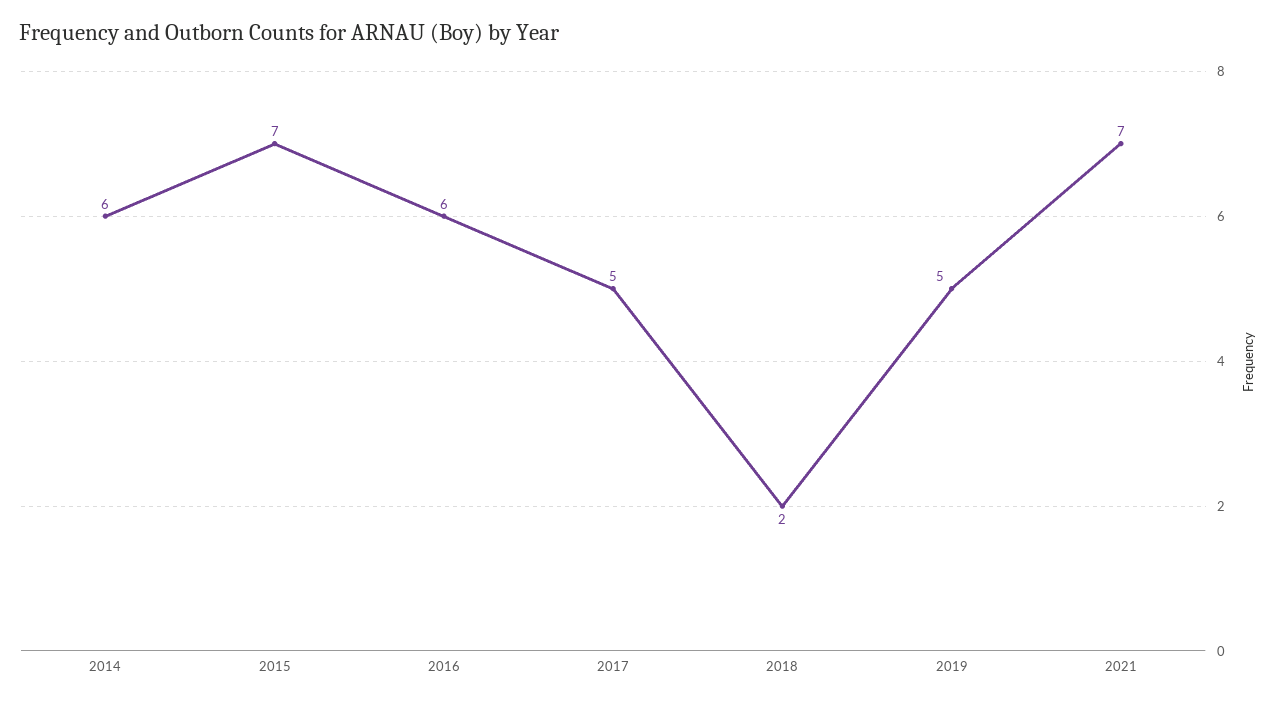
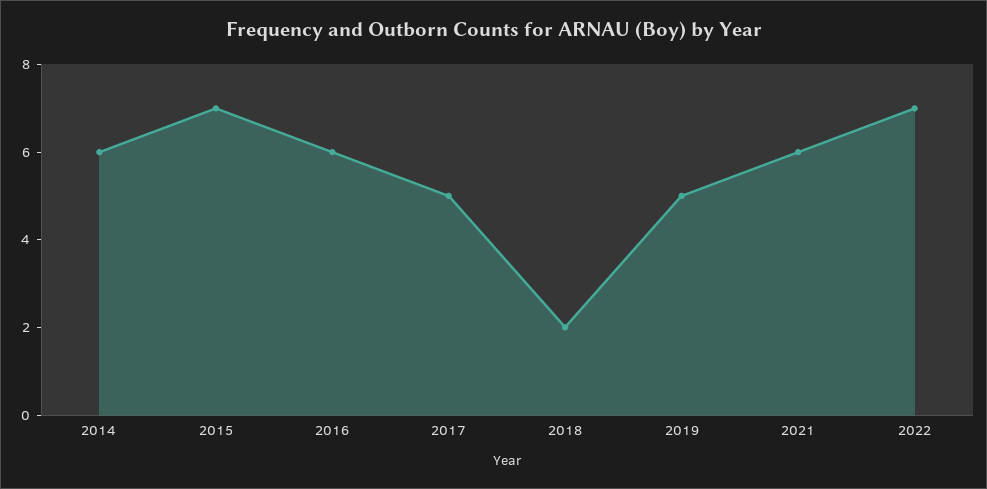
2021: 7 -> 6
2022: none -> 7

